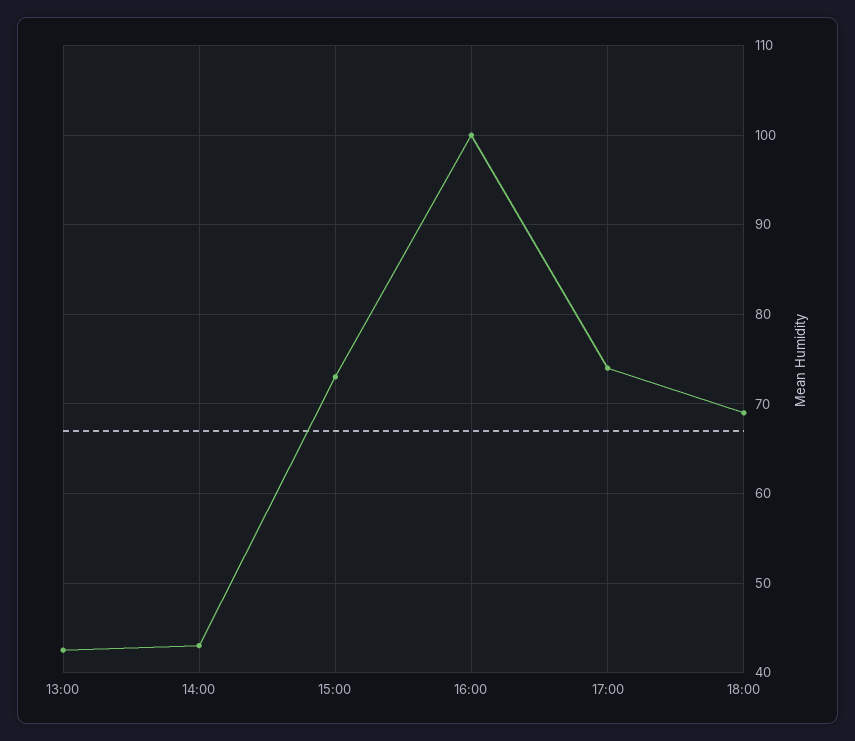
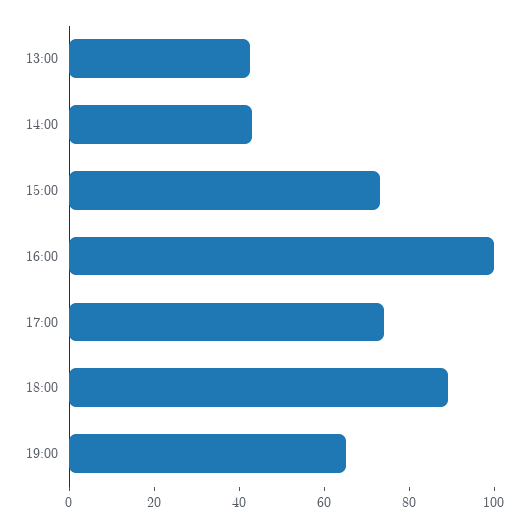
18:00: 69 -> 90
19:00: none -> 65

